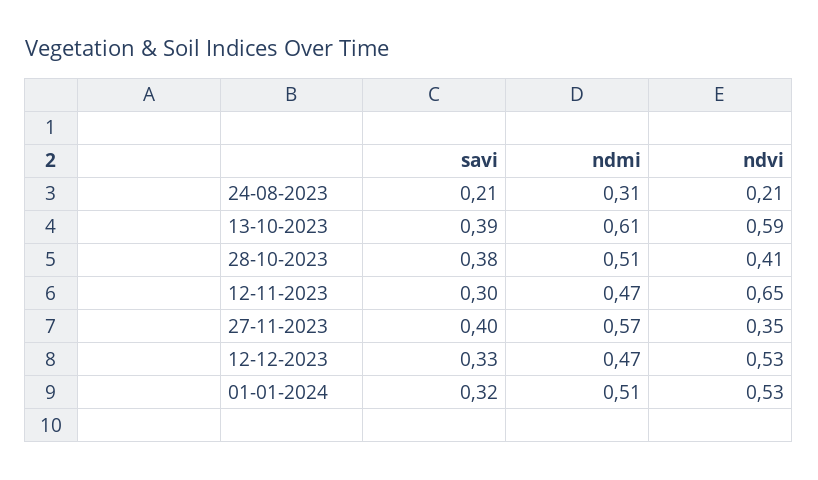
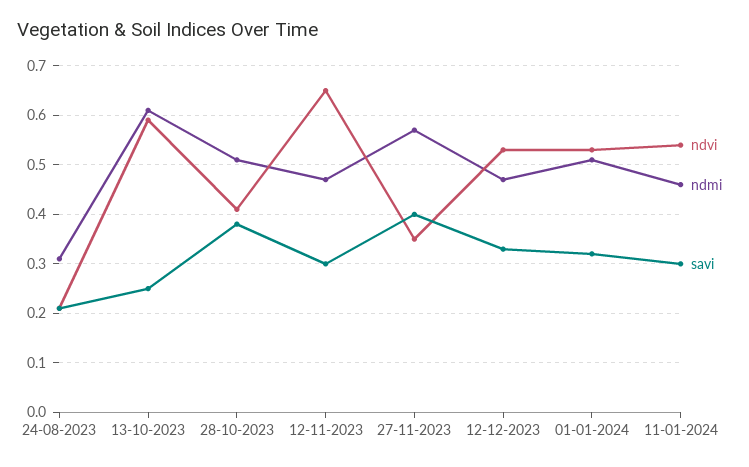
savi, 13-10-2023: 0.39 -> 0.25
ndvi, 11-01-2024: none -> 0.55
ndmi, 11-01-2024: none -> 0.45
savi, 11-01-2024: none -> 0.3

